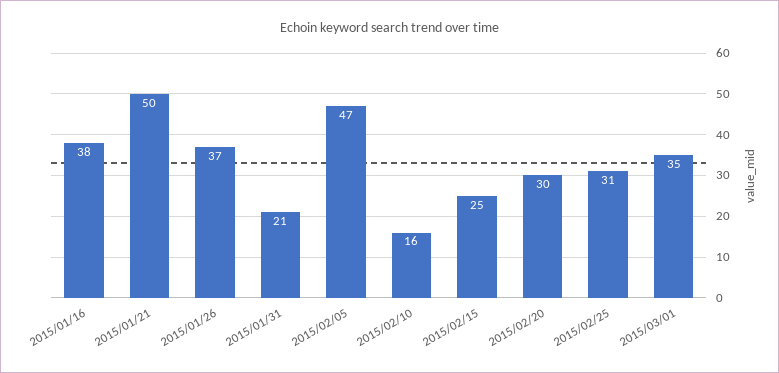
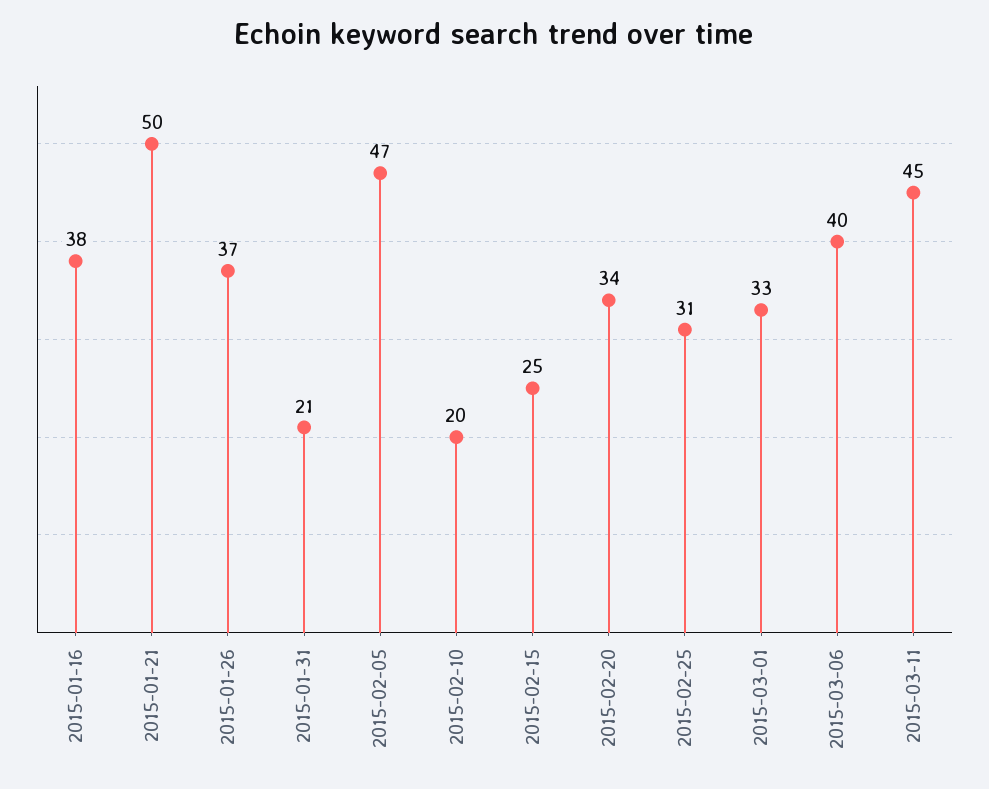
2015/02/10: 16 -> 20
2015/02/20: 30 -> 34
2015/03/01: 35 -> 33
2015-03-06: none -> 40
2015-03-11: none -> 45

